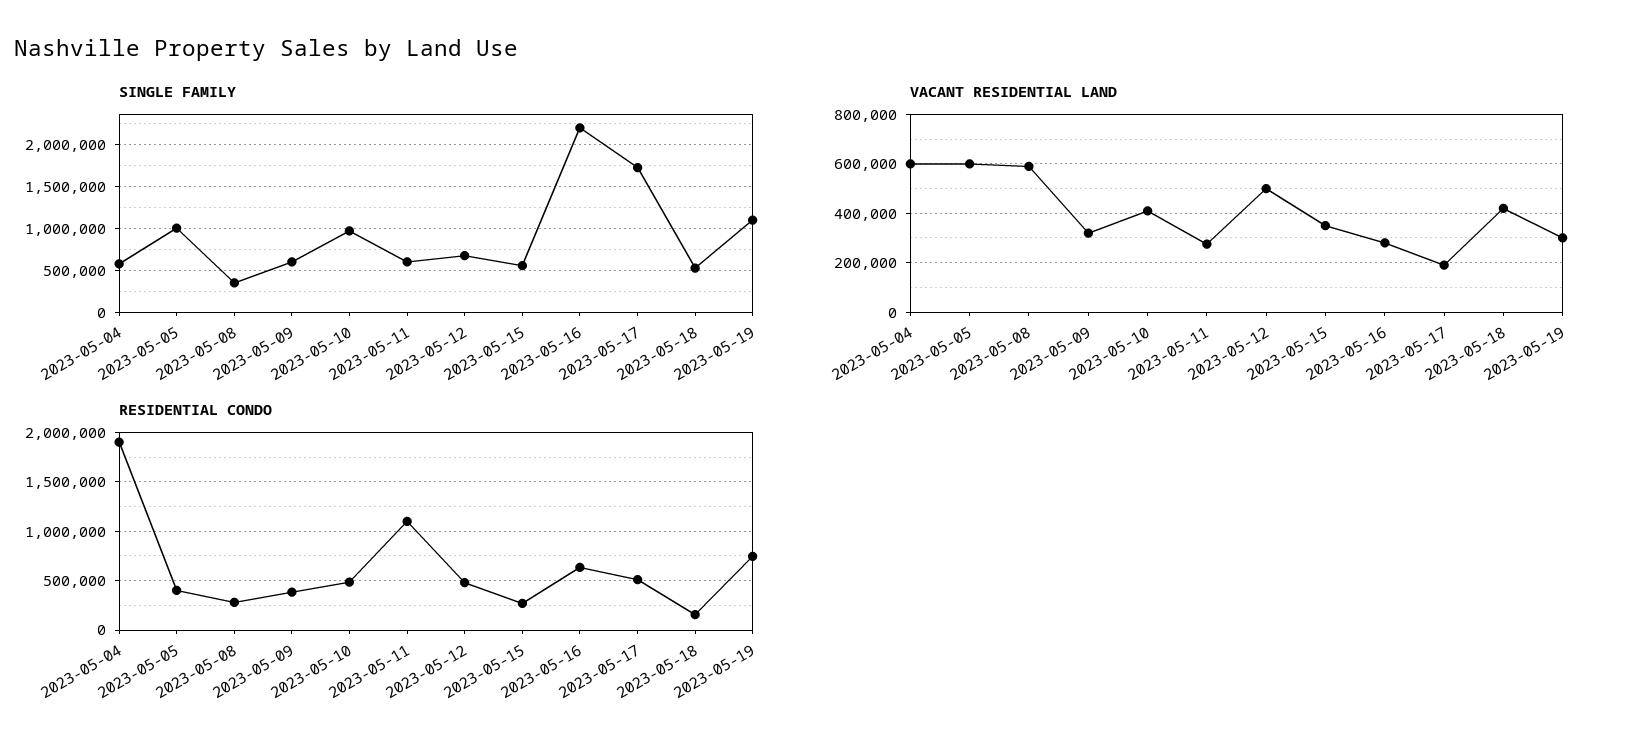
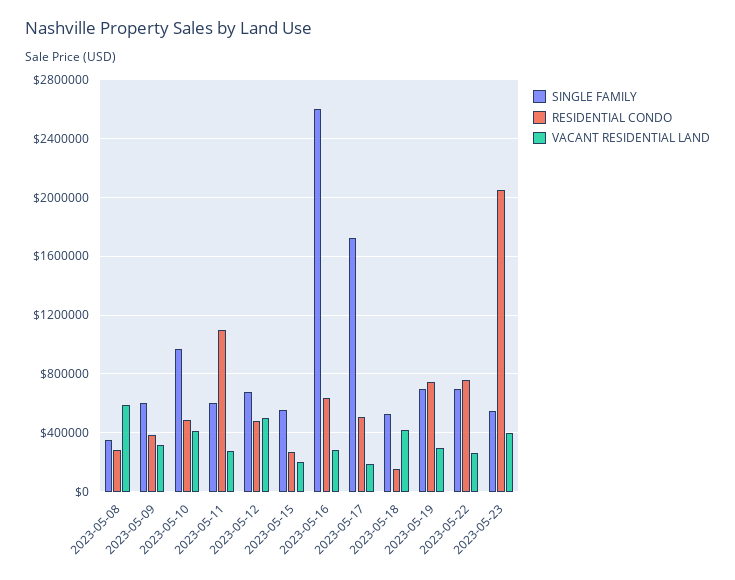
SINGLE FAMILY, 2023-05-04: 600000 -> none
SINGLE FAMILY, 2023-05-05: 1000000 -> none
SINGLE FAMILY, 2023-05-16: 2200000 -> 2600000
SINGLE FAMILY, 2023-05-19: 1100000 -> 700000
VACANT RESIDENTIAL LAND, 2023-05-04: 600000 -> none
VACANT RESIDENTIAL LAND, 2023-05-05: 600000 -> none
VACANT RESIDENTIAL LAND, 2023-05-15: 350000 -> 200000
RESIDENTIAL CONDO, 2023-05-04: 1900000 -> none
RESIDENTIAL CONDO, 2023-05-05: 400000 -> none
SINGLE FAMILY, 2023-05-22: none -> 700000
RESIDENTIAL CONDO, 2023-05-22: none -> 750000
VACANT RESIDENTIAL LAND, 2023-05-22: none -> 250000
SINGLE FAMILY, 2023-05-23: none -> 550000
RESIDENTIAL CONDO, 2023-05-23: none -> 2050000
VACANT RESIDENTIAL LAND, 2023-05-23: none -> 400000

